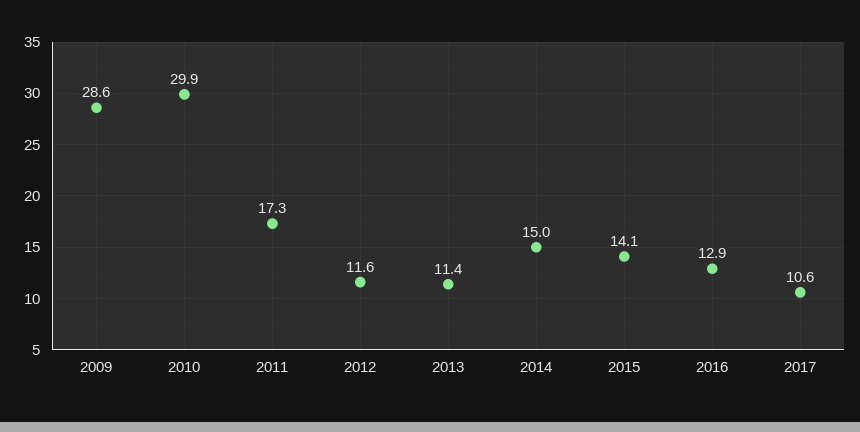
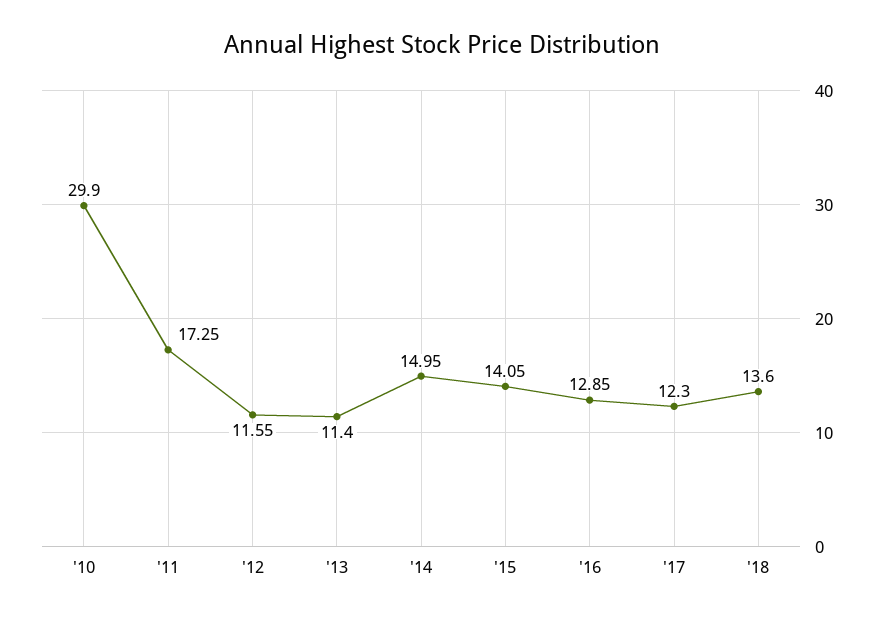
2009: 28.6 -> none
2017: 10.6 -> 12.3
'18: none -> 13.6

